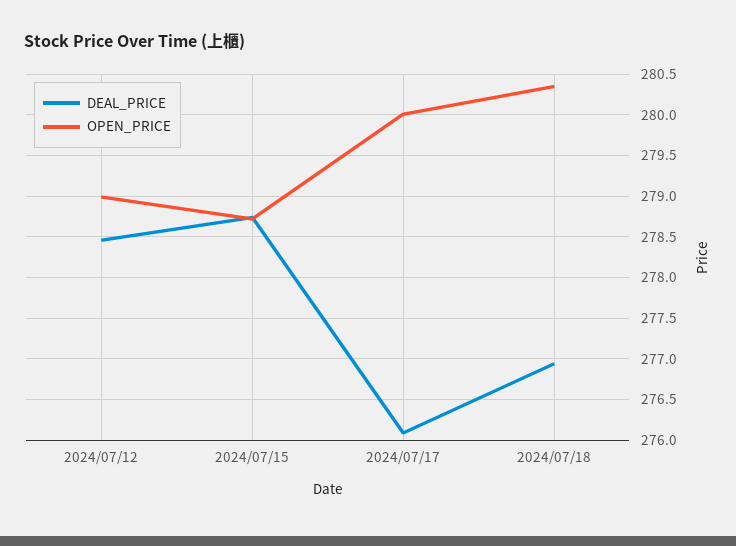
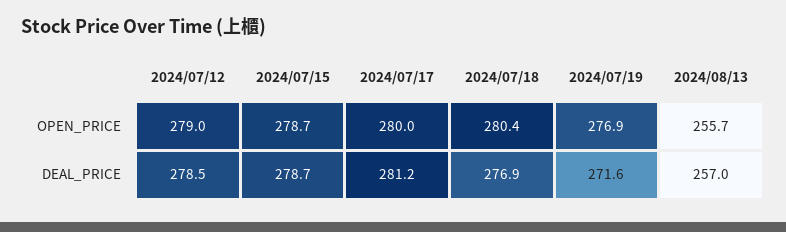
DEAL_PRICE, 2024/07/17: 276.1 -> 281.2
OPEN_PRICE, 2024/07/19: none -> 276.9
OPEN_PRICE, 2024/08/13: none -> 255.7
DEAL_PRICE, 2024/07/19: none -> 271.6
DEAL_PRICE, 2024/08/13: none -> 257

